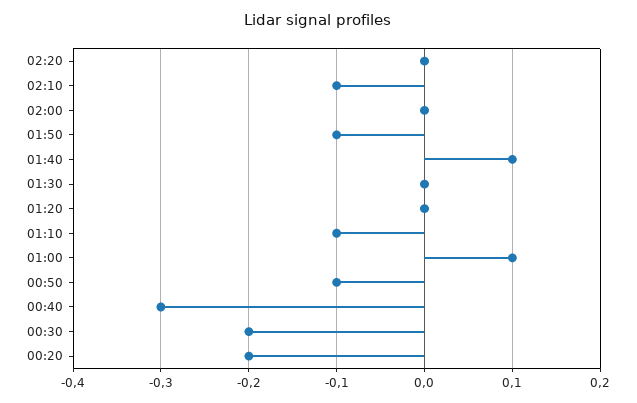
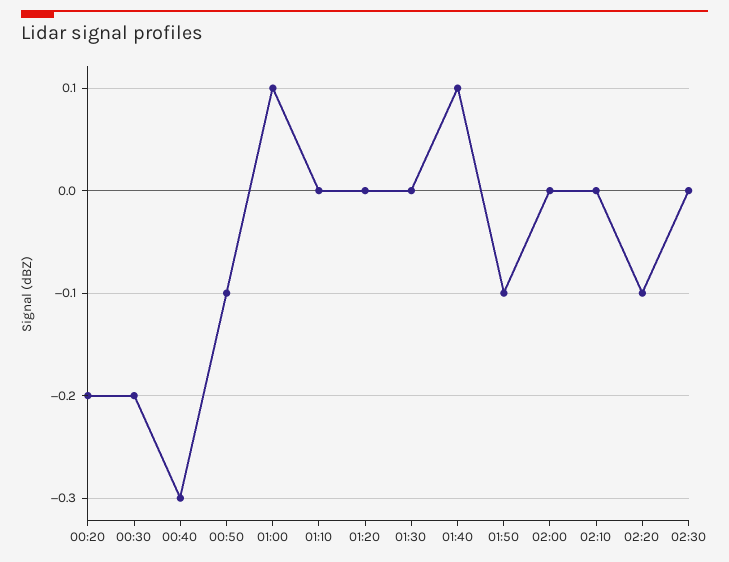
02:20: 0 -> -0.1
02:10: -0.1 -> 0
01:10: -0.1 -> 0
02:30: none -> 0

